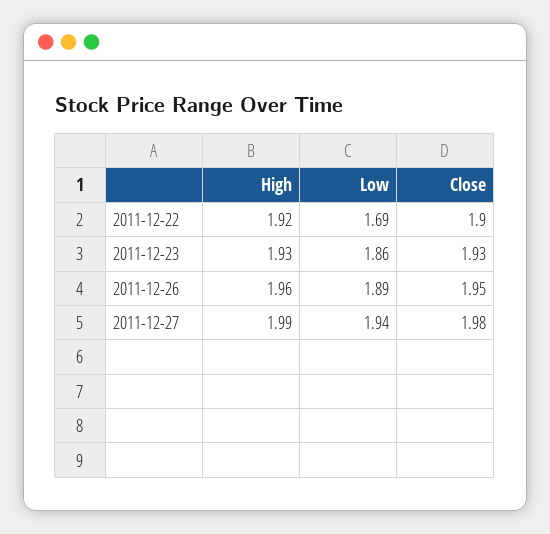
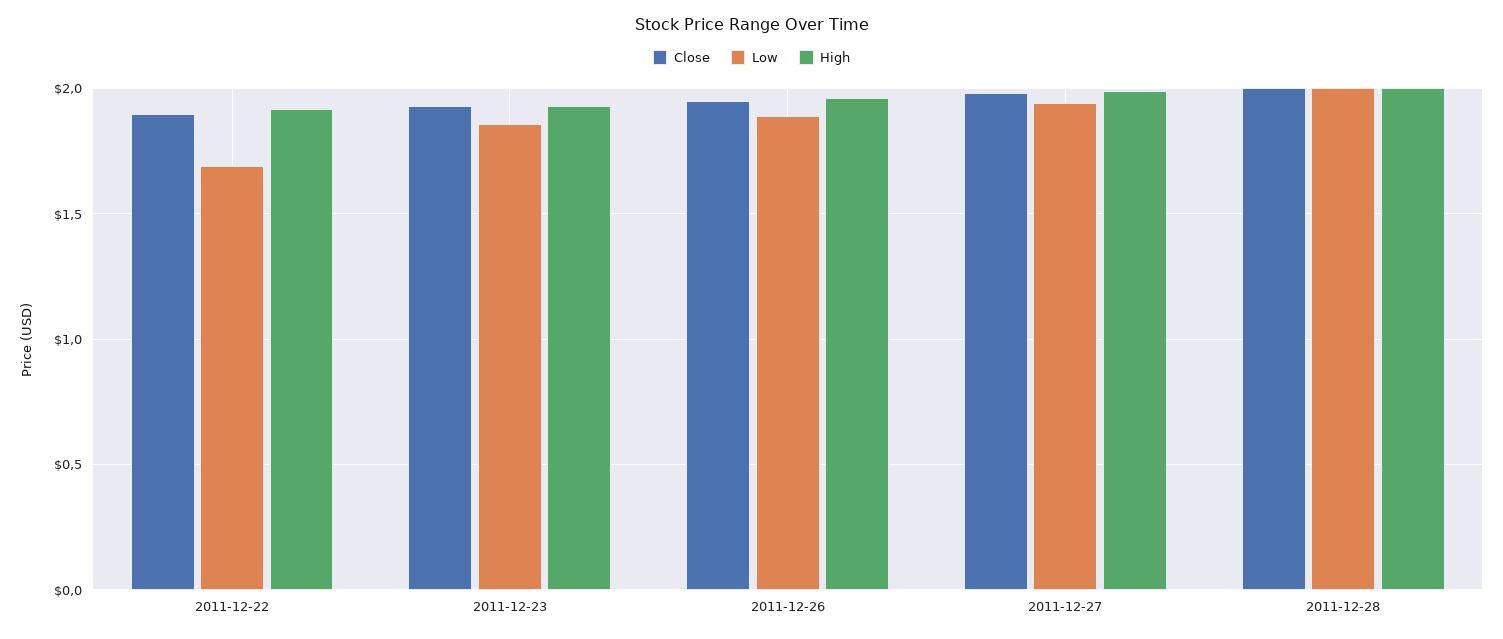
Close, 2011-12-28: none -> 2
Low, 2011-12-28: none -> 2
High, 2011-12-28: none -> 2

